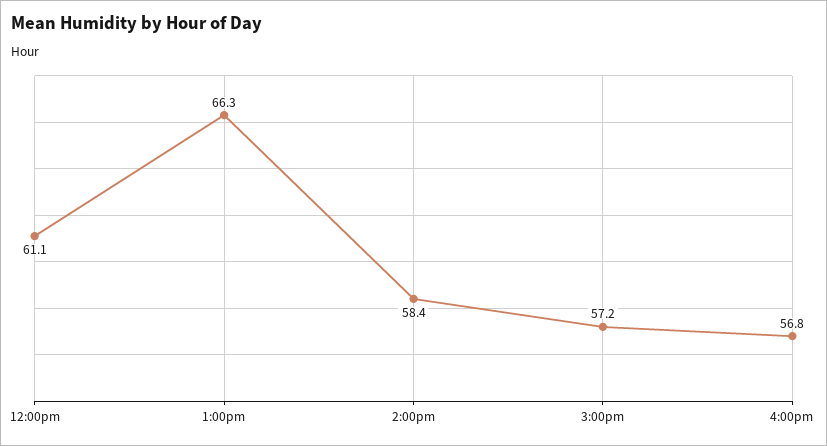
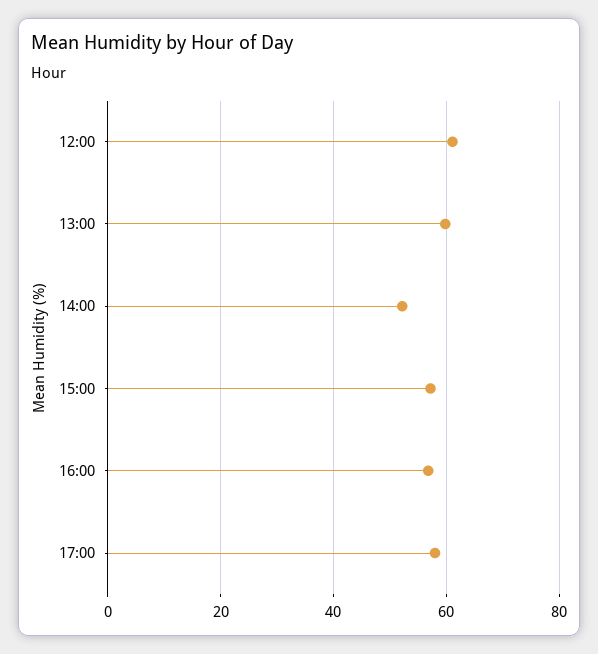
1:00pm: 66.3 -> 60
2:00pm: 58.4 -> 52
17:00: none -> 58

